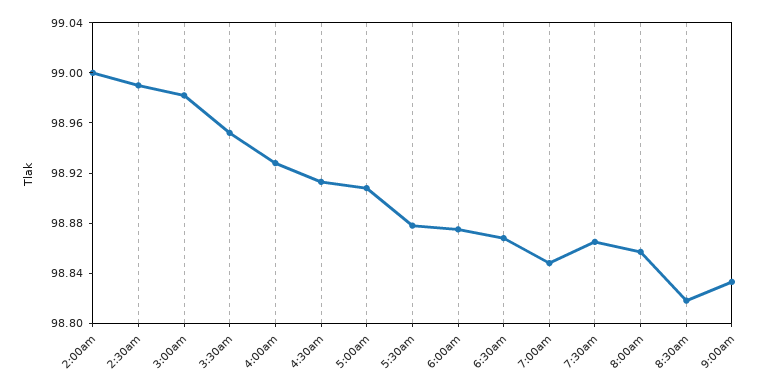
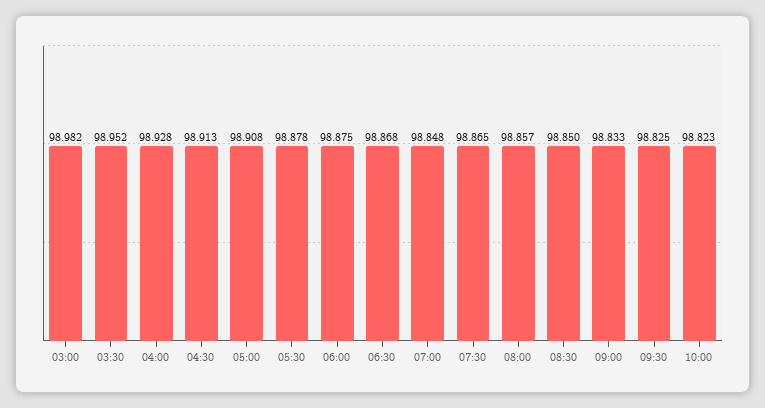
2:00am: 99 -> none
2:30am: 98.99 -> none
8:30am: 98.82 -> 98.85
09:30: none -> 98.825
10:00: none -> 98.823

